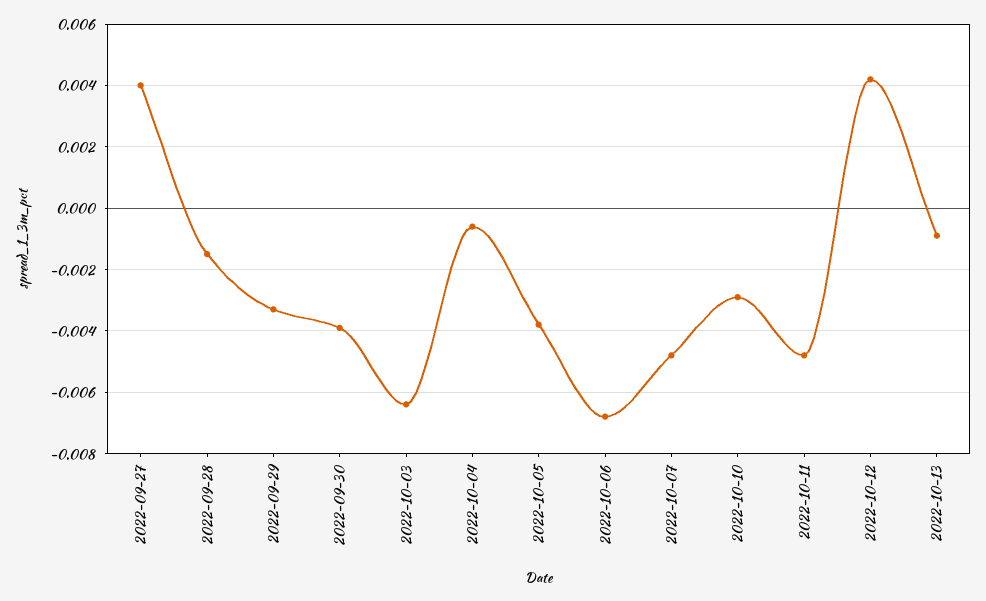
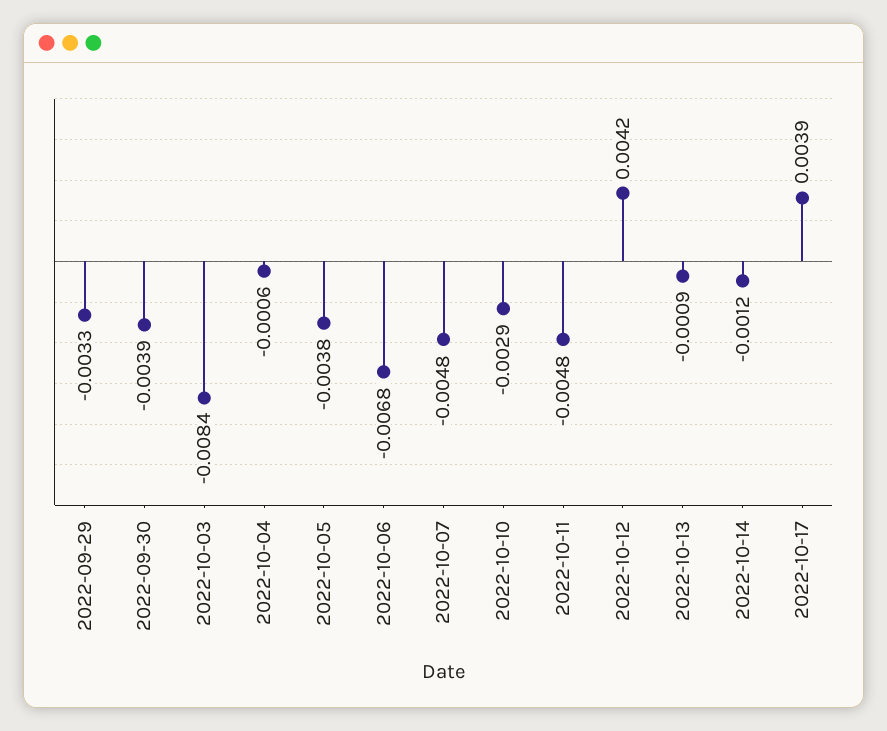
2022-09-27: 0.004 -> none
2022-09-28: -0.0015 -> none
2022-10-03: -0.0065 -> -0.0084
2022-10-14: none -> -0.0012
2022-10-17: none -> 0.0039

